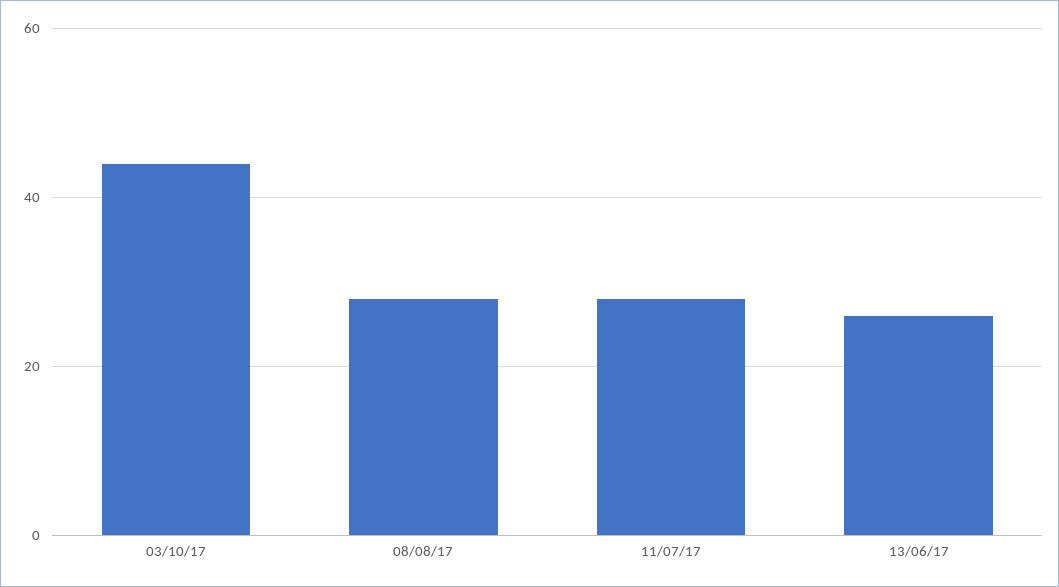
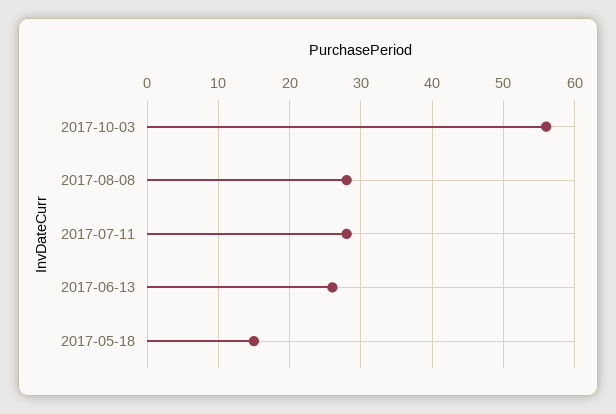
03/10/17: 45 -> 56
2017-05-18: none -> 15

